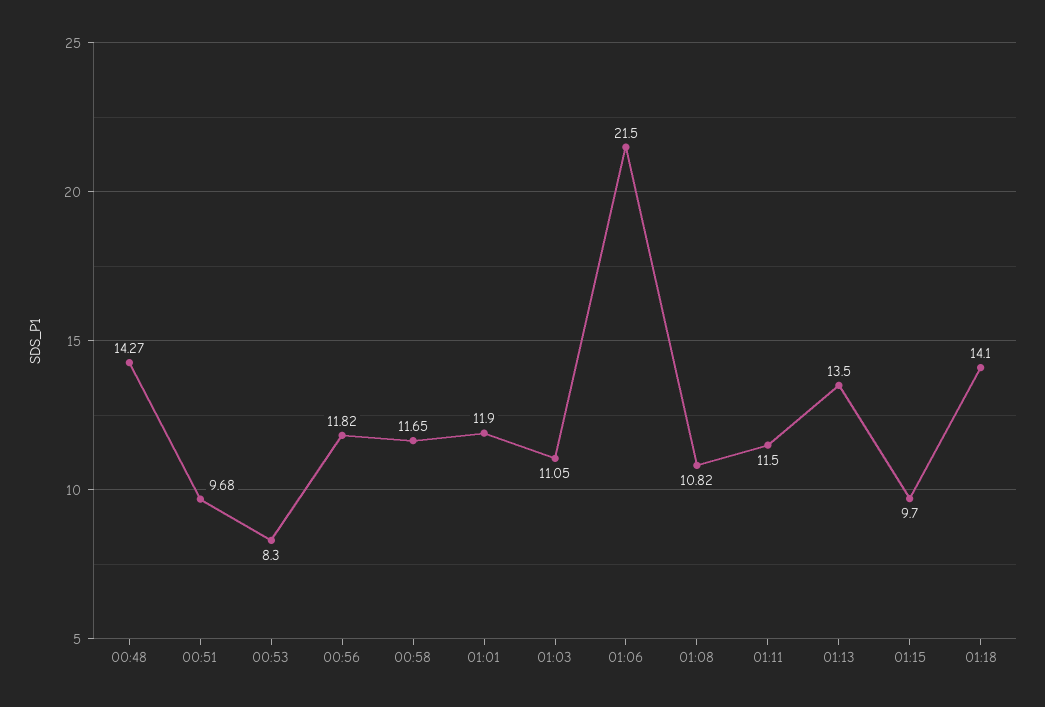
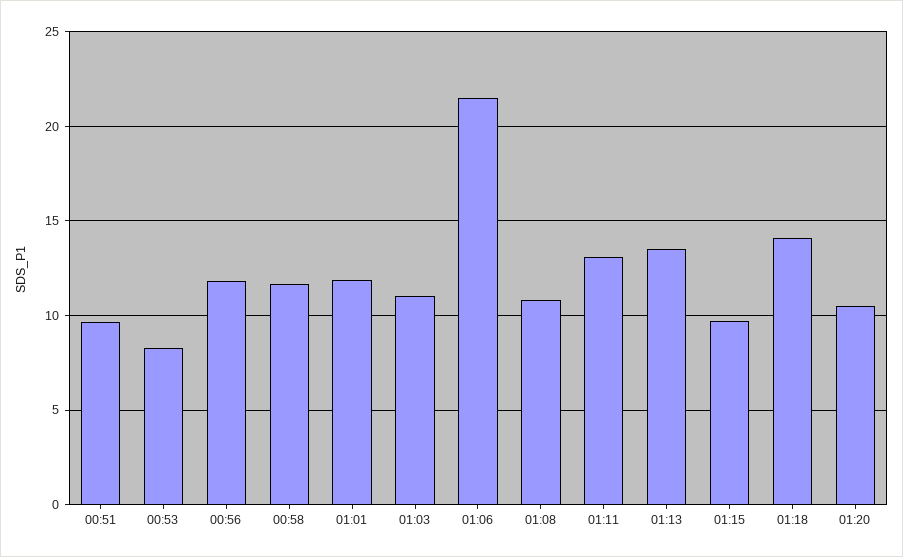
00:48: 14.27 -> none
01:11: 11.5 -> 13
01:20: none -> 10.5

